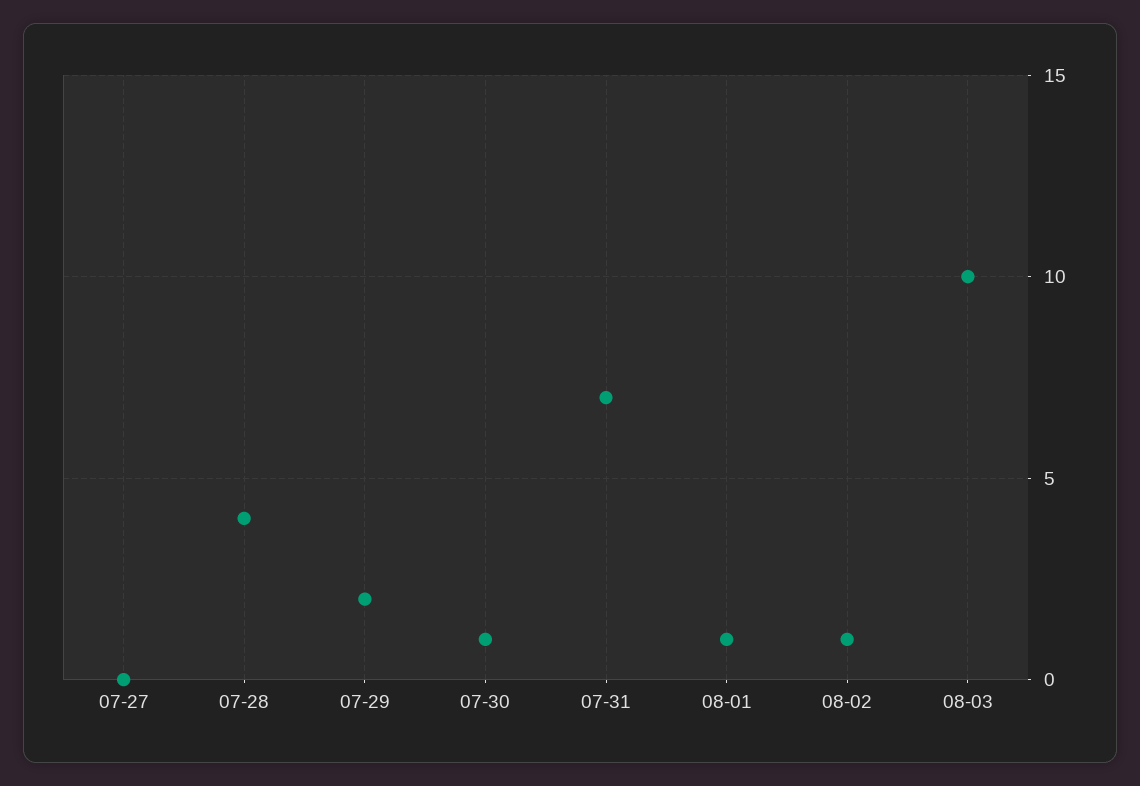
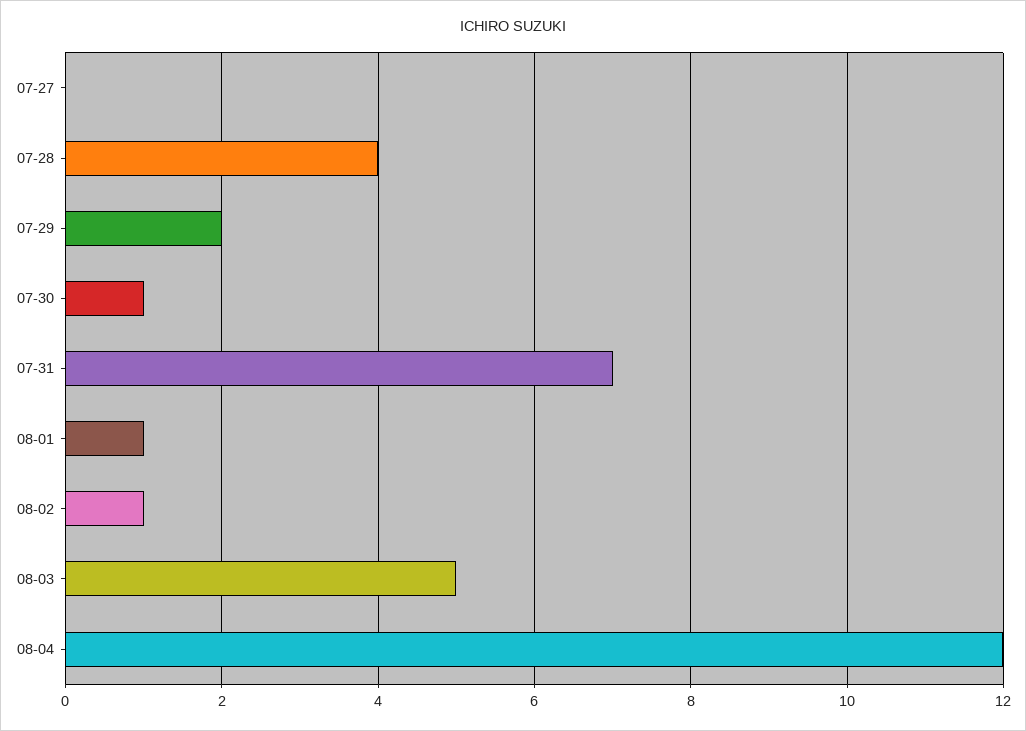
08-03: 10 -> 5
08-04: none -> 12

